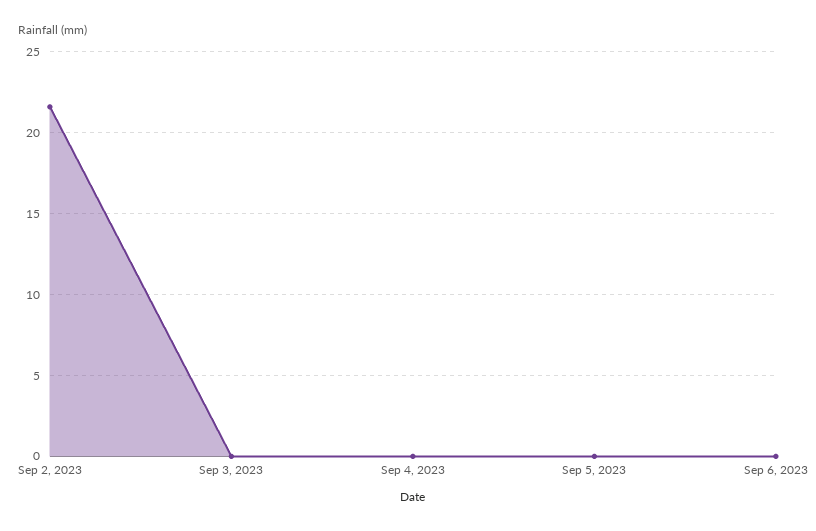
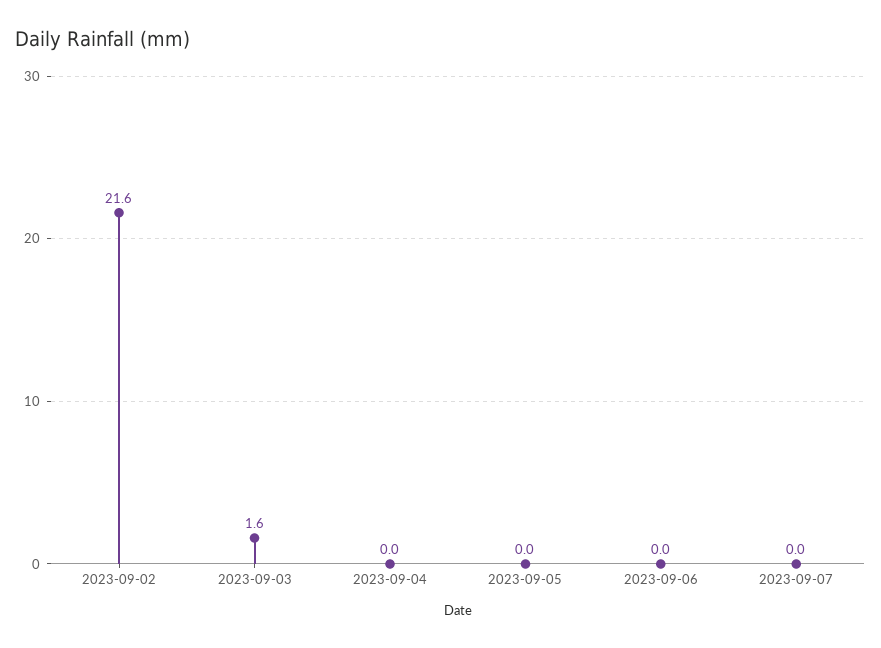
Sep 3, 2023: 0 -> 1.6
2023-09-07: none -> 0

